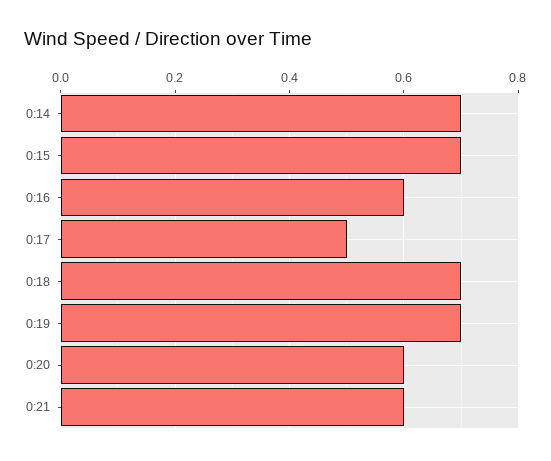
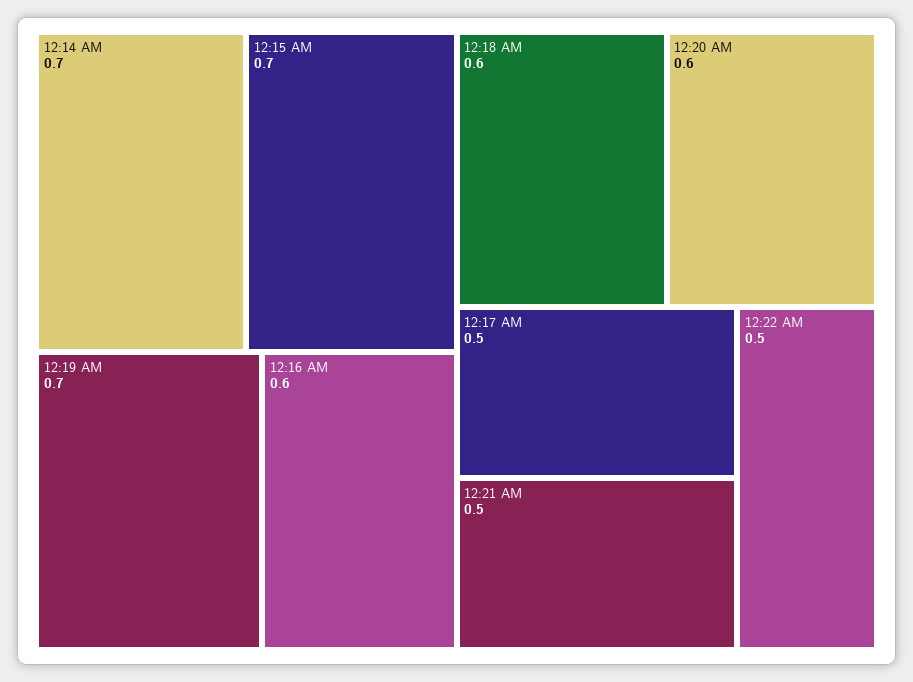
0:18: 0.7 -> 0.6
0:21: 0.6 -> 0.5
12:22 AM: none -> 0.5

